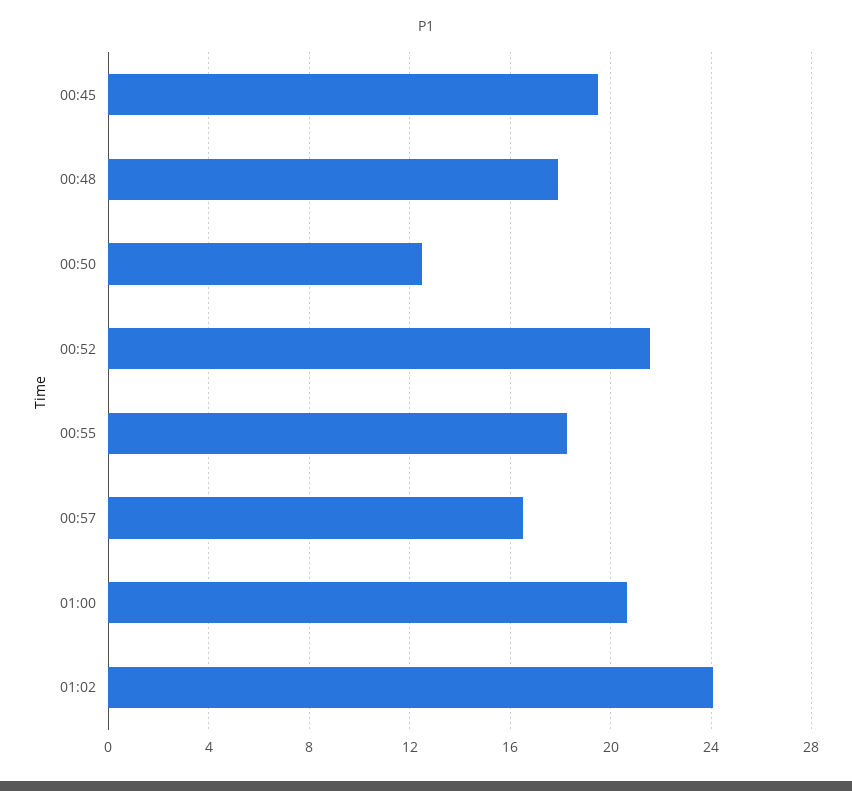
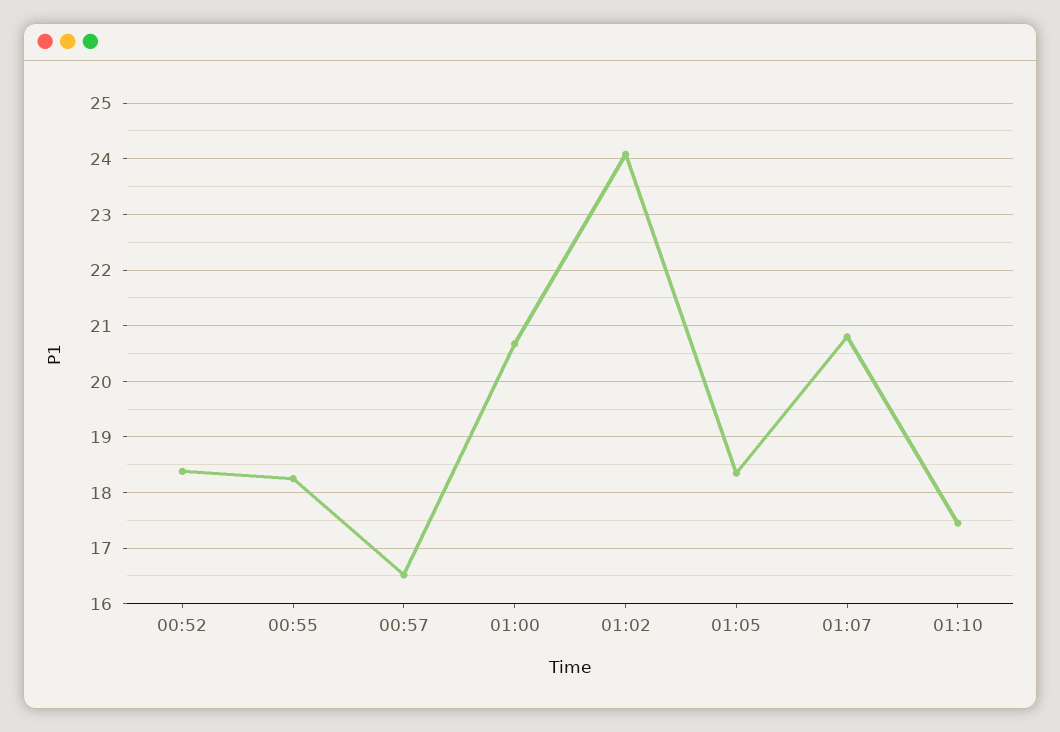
00:45: 19.5 -> none
00:48: 18 -> none
00:50: 12.5 -> none
00:52: 21.5 -> 18.4
01:05: none -> 18.4
01:07: none -> 20.8
01:10: none -> 17.4

